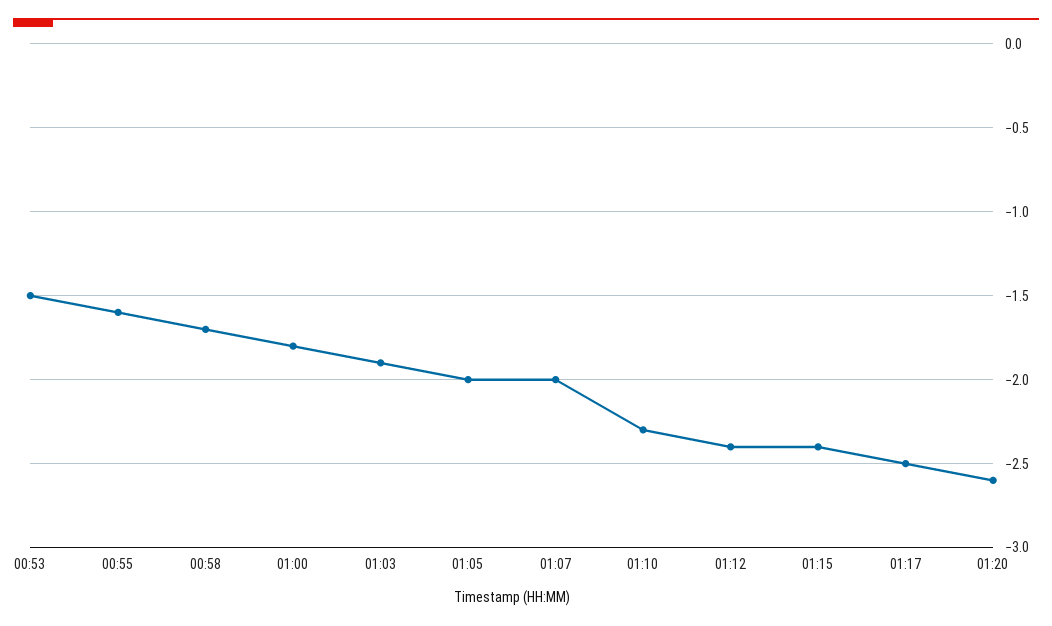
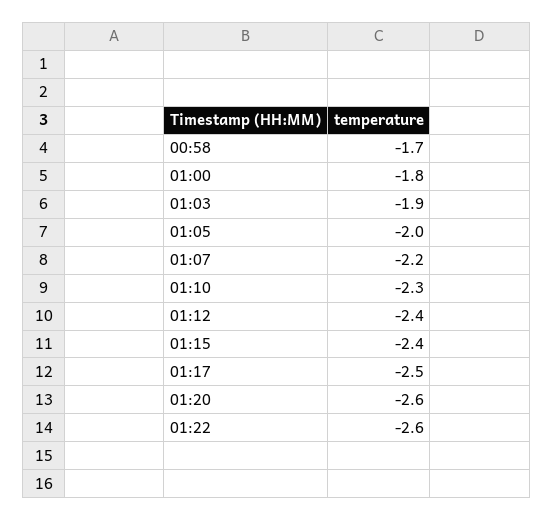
00:53: -1.5 -> none
00:55: -1.6 -> none
01:07: -2 -> -2.2
01:22: none -> -2.6

